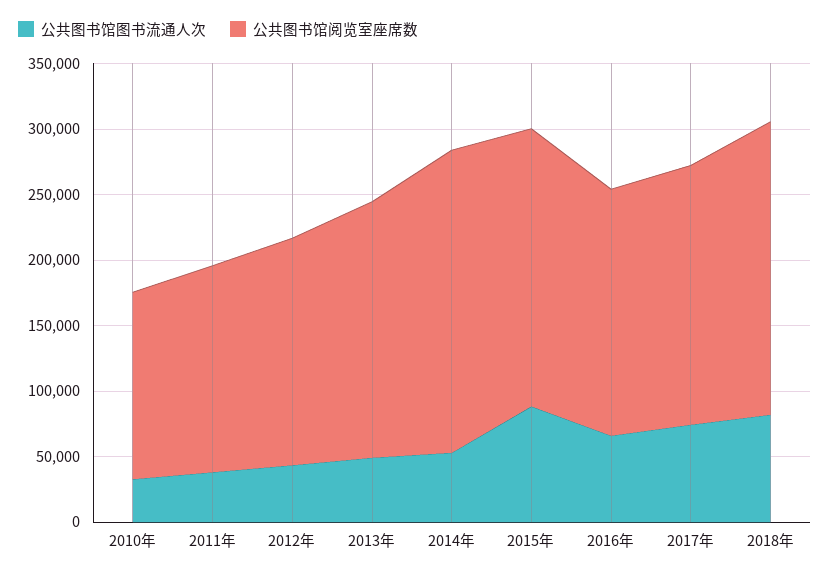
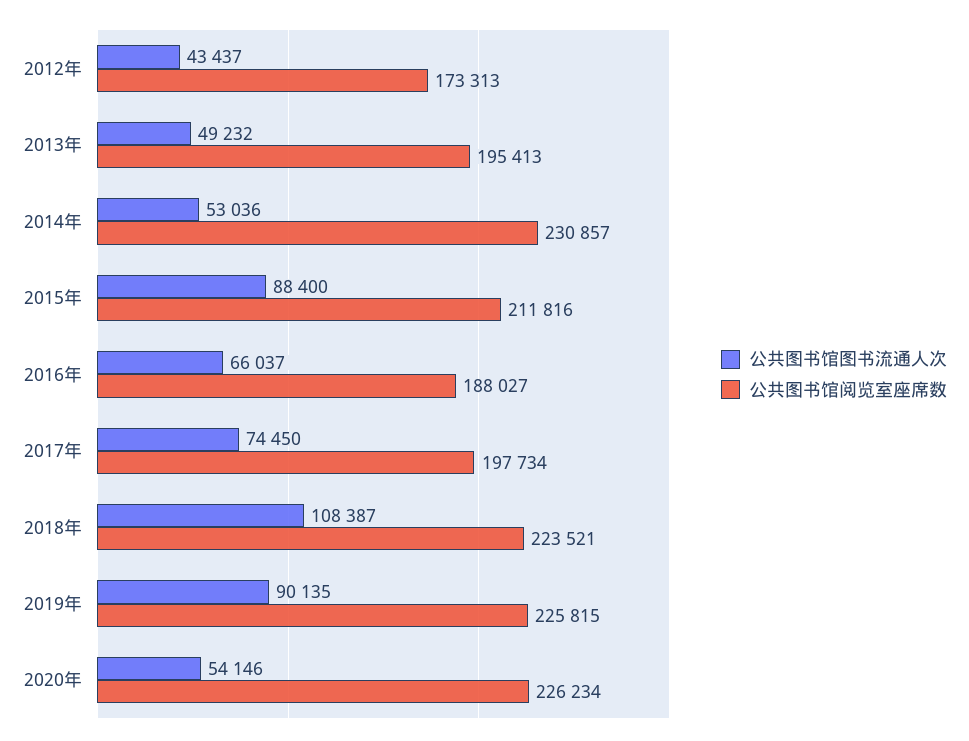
公共图书馆图书流通人次, 2010年: 30000 -> none
公共图书馆阅览室座席数, 2010年: 140000 -> none
公共图书馆图书流通人次, 2011年: 40000 -> none
公共图书馆阅览室座席数, 2011年: 160000 -> none
公共图书馆图书流通人次, 2018年: 80000 -> 108387
公共图书馆图书流通人次, 2019年: none -> 90135
公共图书馆阅览室座席数, 2019年: none -> 225815
公共图书馆图书流通人次, 2020年: none -> 54146
公共图书馆阅览室座席数, 2020年: none -> 226234

